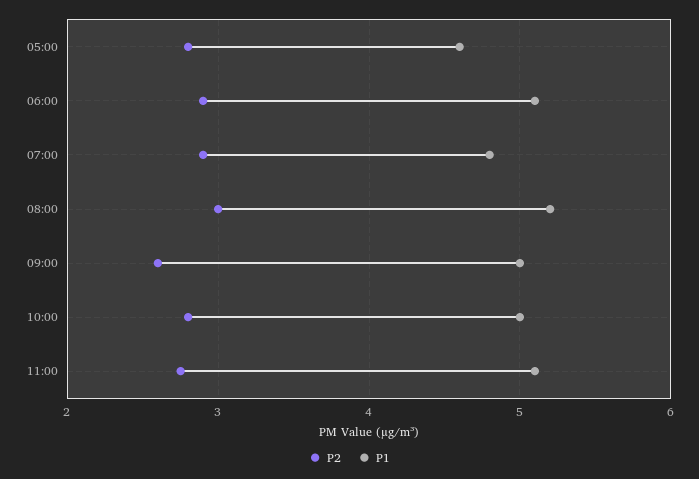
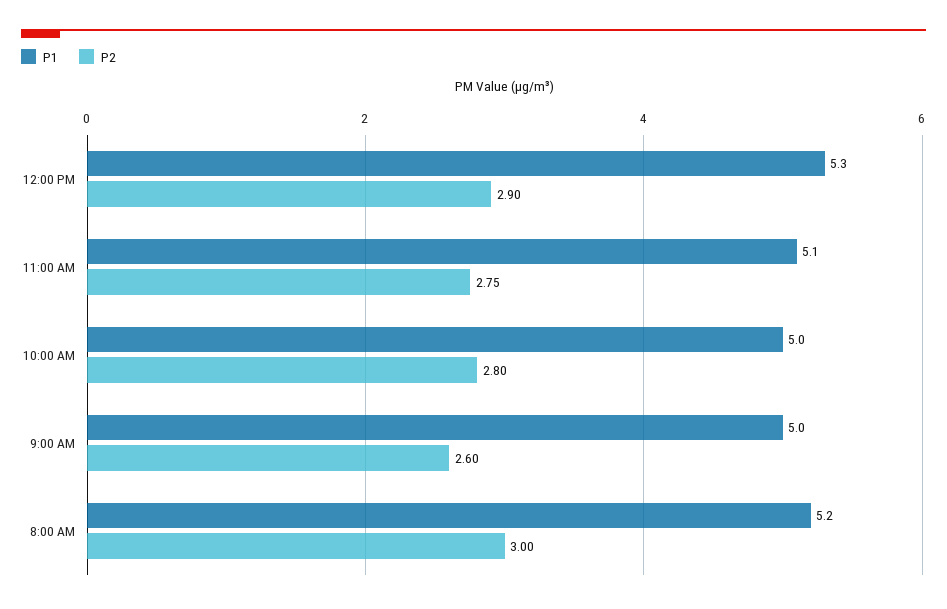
P2, 05:00: 2.8 -> none
P1, 05:00: 4.6 -> none
P2, 06:00: 2.9 -> none
P1, 06:00: 5.1 -> none
P2, 07:00: 2.9 -> none
P1, 07:00: 4.8 -> none
P1, 12:00 PM: none -> 5.3
P2, 12:00 PM: none -> 2.9

